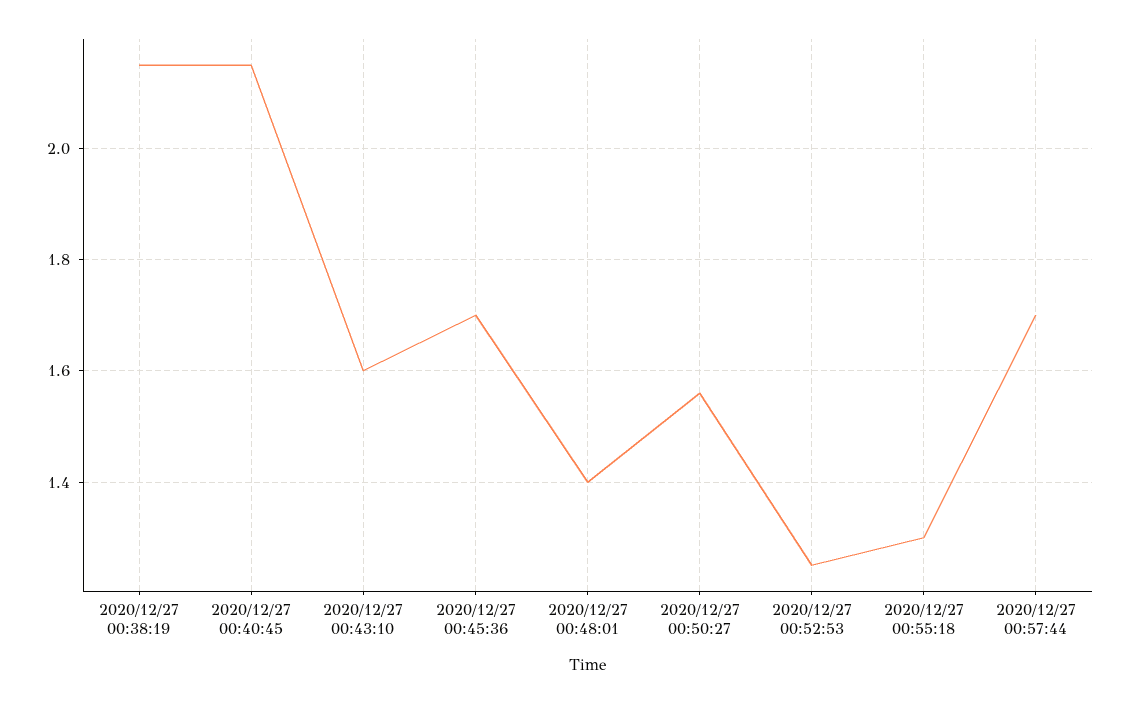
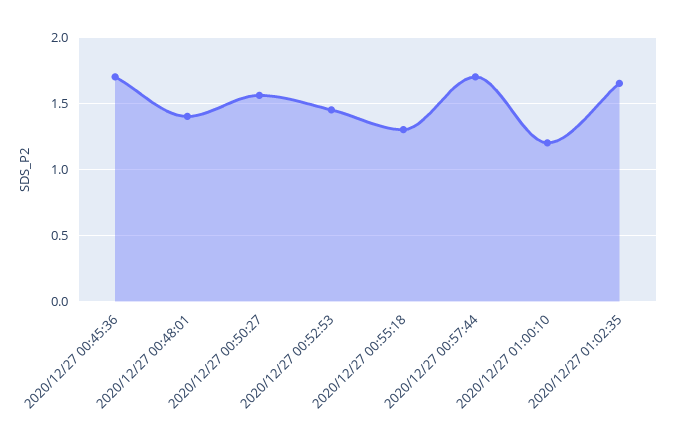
2020/12/27 00:38:19: 2.15 -> none
2020/12/27 00:40:45: 2.15 -> none
2020/12/27 00:43:10: 1.6 -> none
2020/12/27 00:52:53: 1.25 -> 1.45
2020/12/27 01:00:10: none -> 1.2
2020/12/27 01:02:35: none -> 1.65

